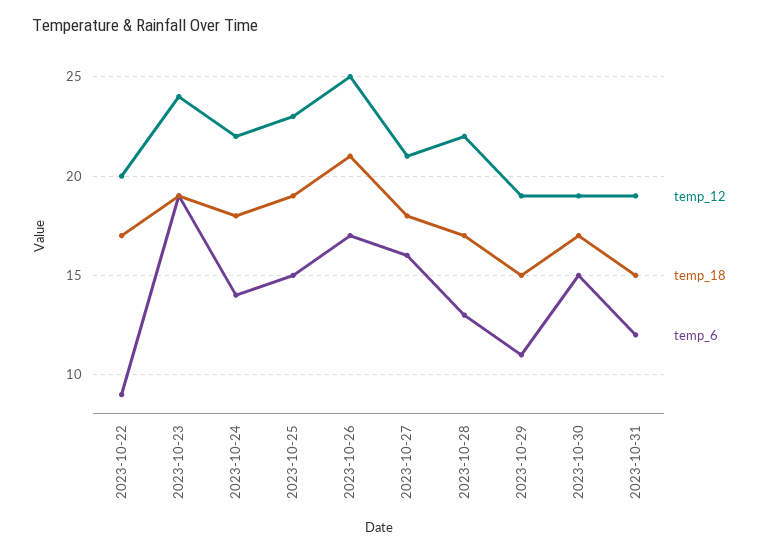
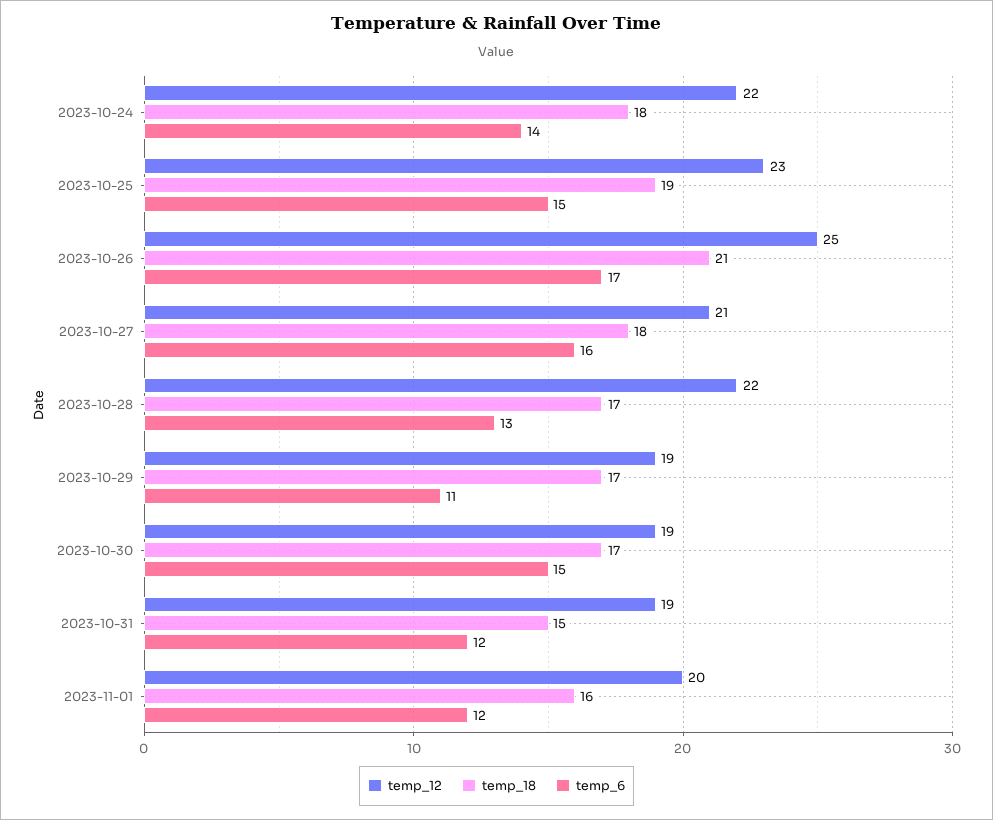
temp_12, 2023-10-22: 20 -> none
temp_18, 2023-10-22: 17 -> none
temp_6, 2023-10-22: 9 -> none
temp_12, 2023-10-23: 24 -> none
temp_18, 2023-10-23: 19 -> none
temp_6, 2023-10-23: 19 -> none
temp_18, 2023-10-29: 15 -> 17
temp_12, 2023-11-01: none -> 20
temp_18, 2023-11-01: none -> 16
temp_6, 2023-11-01: none -> 12

